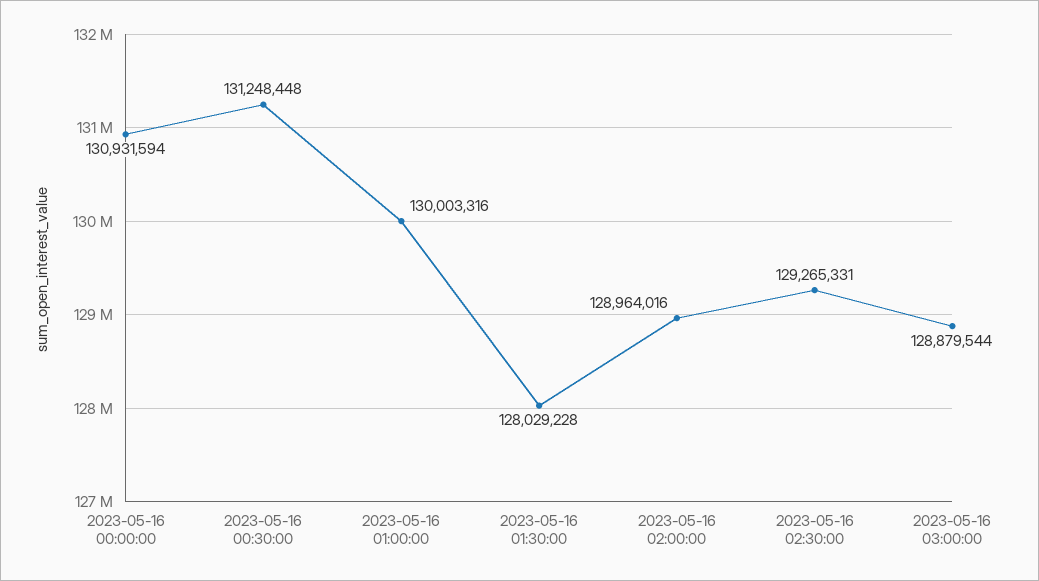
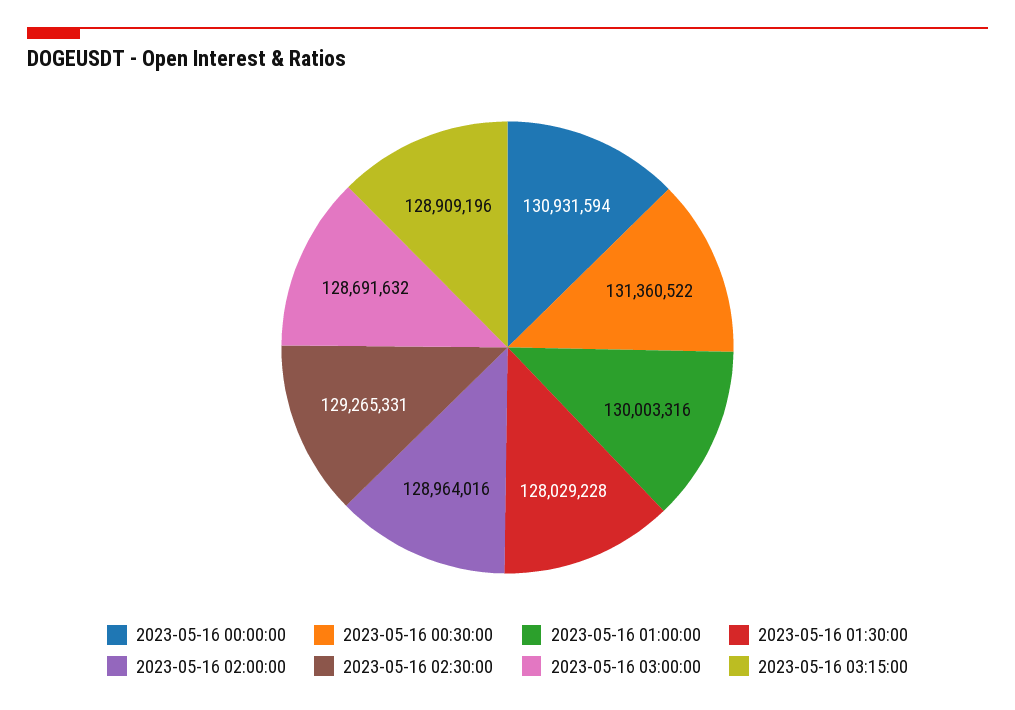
2023-05-16 00:30:00: 131248448 -> 131360522
2023-05-16 03:00:00: 128879544 -> 128691632
2023-05-16 03:15:00: none -> 128909196

